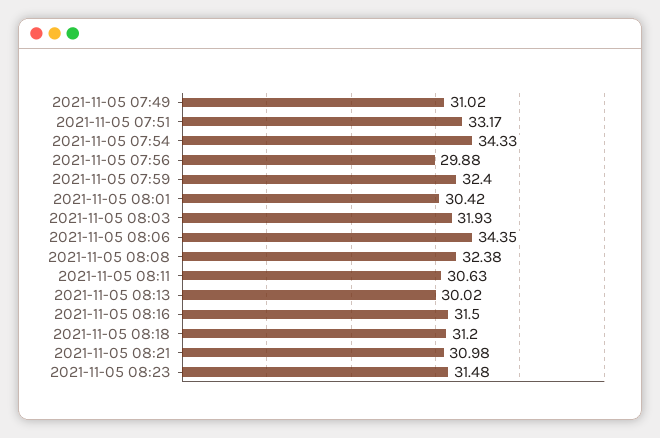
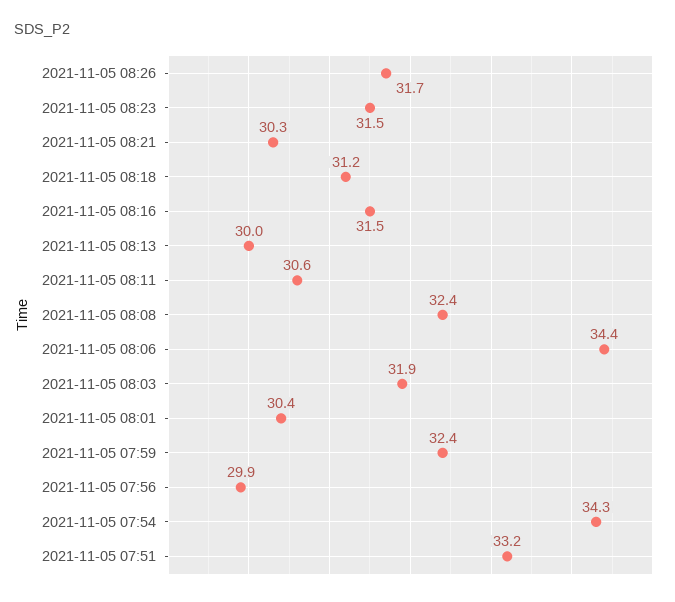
2021-11-05 07:49: 31.02 -> none
2021-11-05 08:21: 30.98 -> 30.3
2021-11-05 08:26: none -> 31.7

